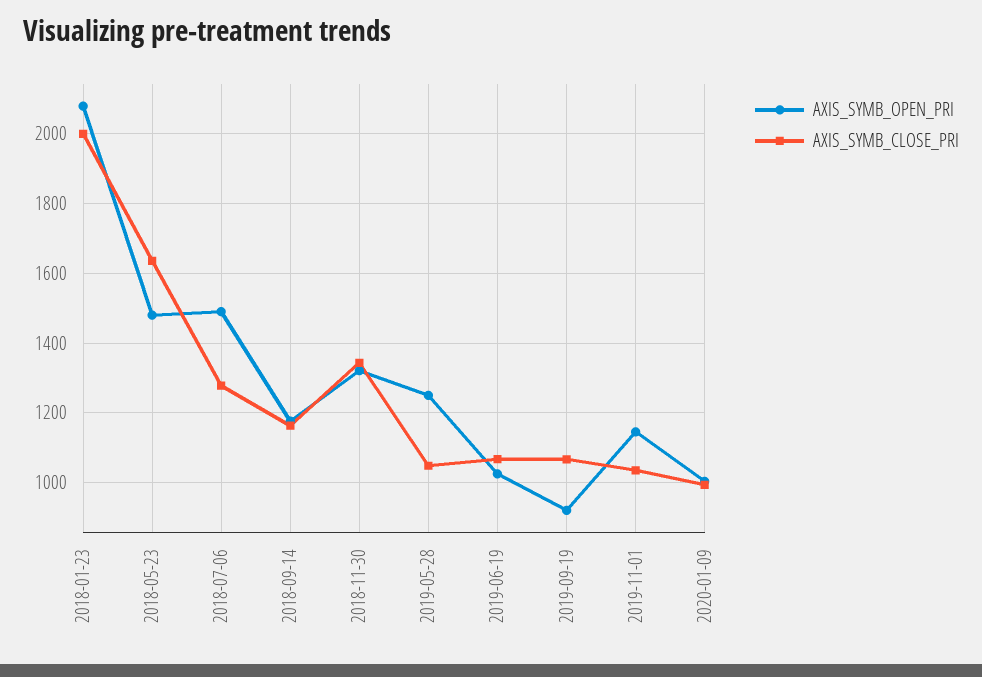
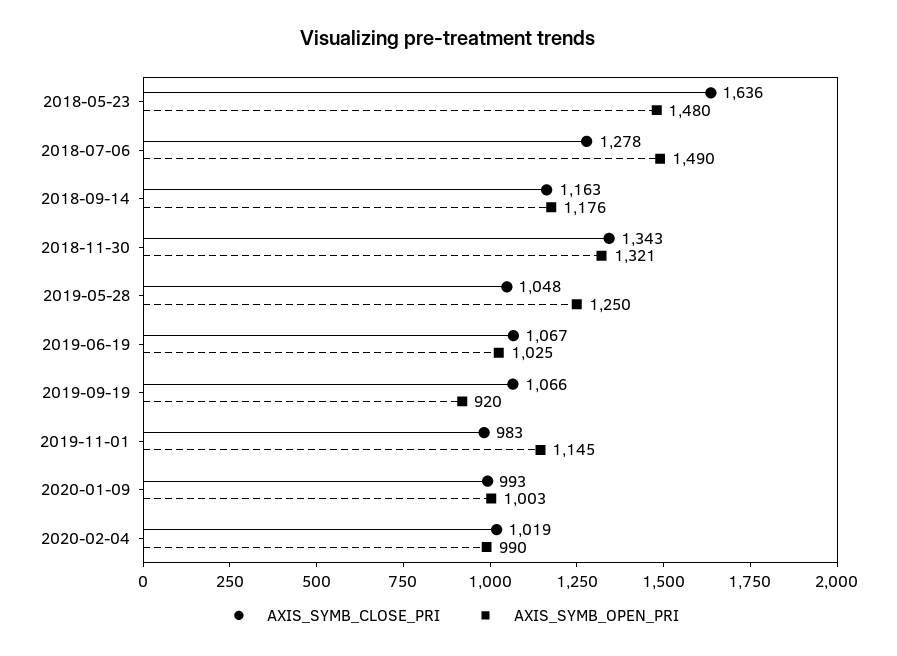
AXIS_SYMB_OPEN_PRI, 2018-01-23: 2080 -> none
AXIS_SYMB_CLOSE_PRI, 2018-01-23: 2000 -> none
AXIS_SYMB_CLOSE_PRI, 2019-11-01: 1040 -> 983
AXIS_SYMB_CLOSE_PRI, 2020-02-04: none -> 1019
AXIS_SYMB_OPEN_PRI, 2020-02-04: none -> 990

